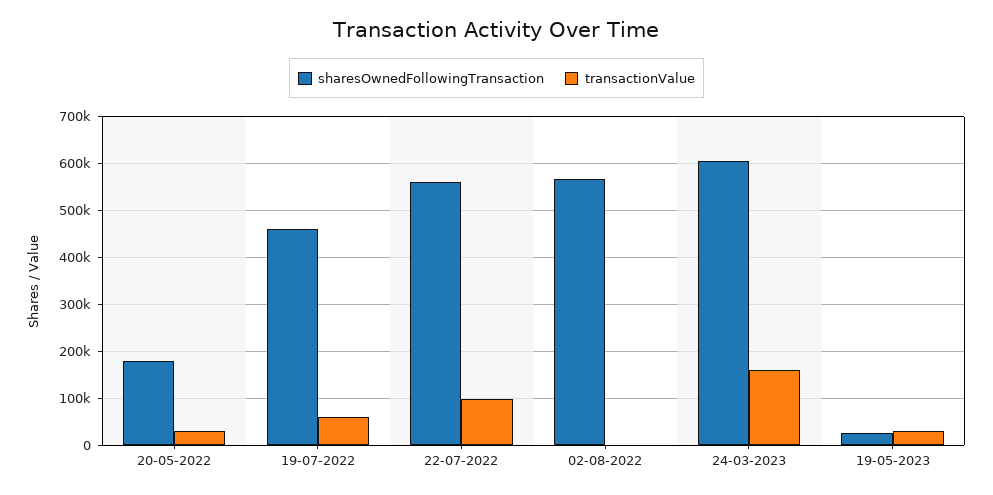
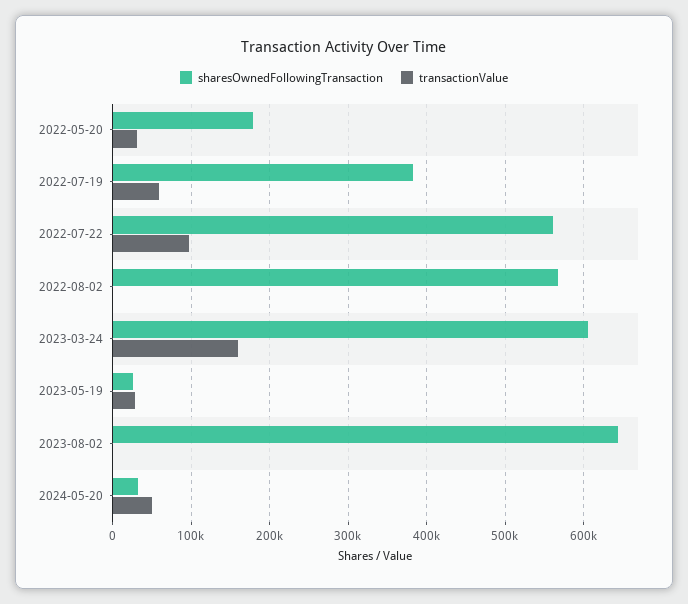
sharesOwnedFollowingTransaction, 19-07-2022: 460000 -> 380000
sharesOwnedFollowingTransaction, 2023-08-02: none -> 640000
transactionValue, 2023-08-02: none -> 0
sharesOwnedFollowingTransaction, 2024-05-20: none -> 30000
transactionValue, 2024-05-20: none -> 50000

